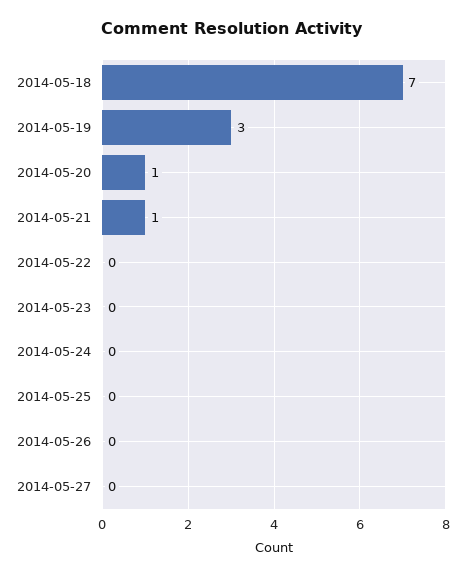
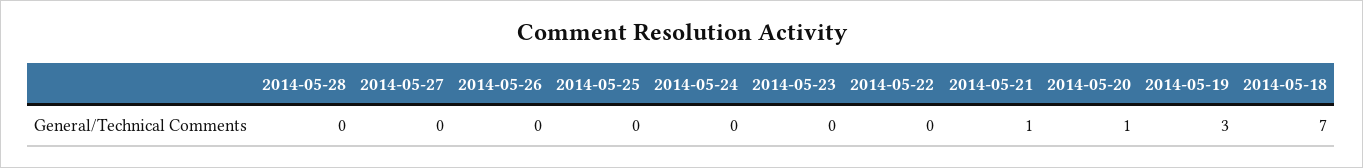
2014-05-28: none -> 0

